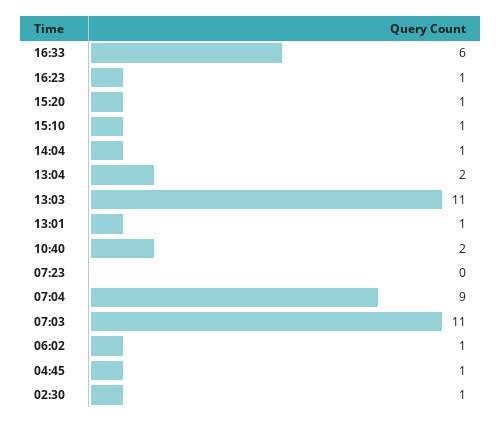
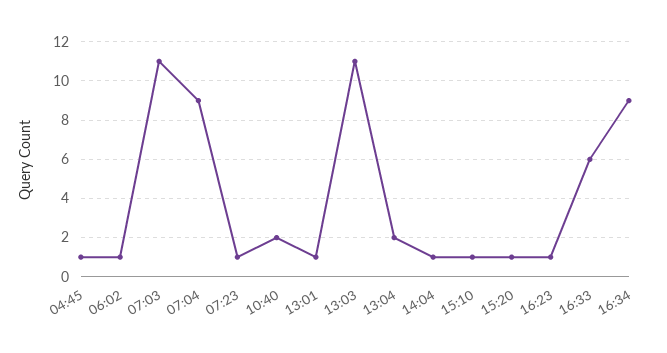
07:23: 0 -> 1
02:30: 1 -> none
16:34: none -> 9

